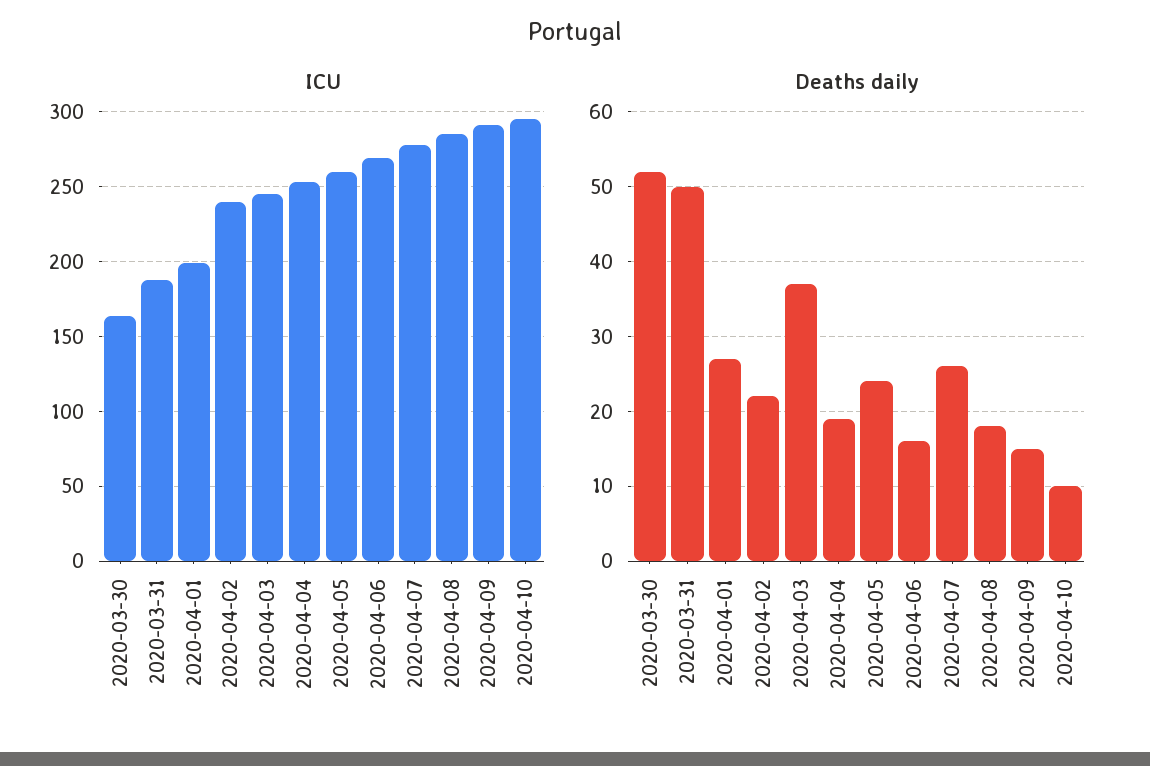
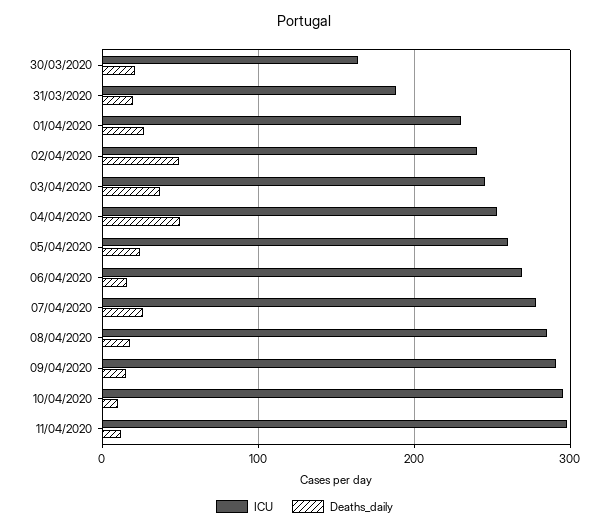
ICU, 2020-04-01: 200 -> 230
Deaths daily, 2020-03-30: 52 -> 20
Deaths daily, 2020-03-31: 50 -> 20
Deaths daily, 2020-04-02: 22 -> 50
Deaths daily, 2020-04-04: 19 -> 50
ICU, 11/04/2020: none -> 300
Deaths daily, 11/04/2020: none -> 10

